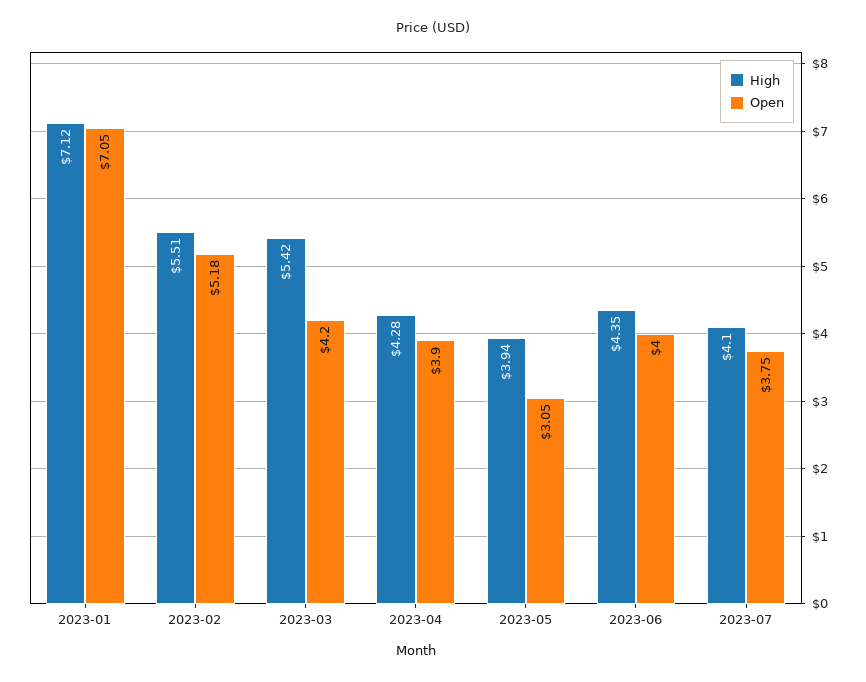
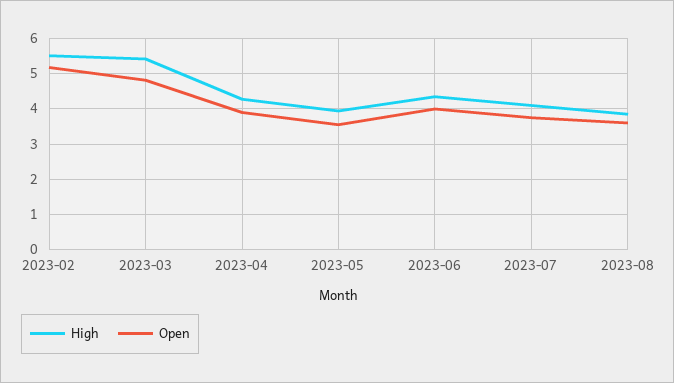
High, 2023-01: 7.12 -> none
Open, 2023-01: 7.05 -> none
Open, 2023-03: 4.2 -> 4.8
Open, 2023-05: 3.05 -> 3.6
High, 2023-08: none -> 3.8
Open, 2023-08: none -> 3.6

